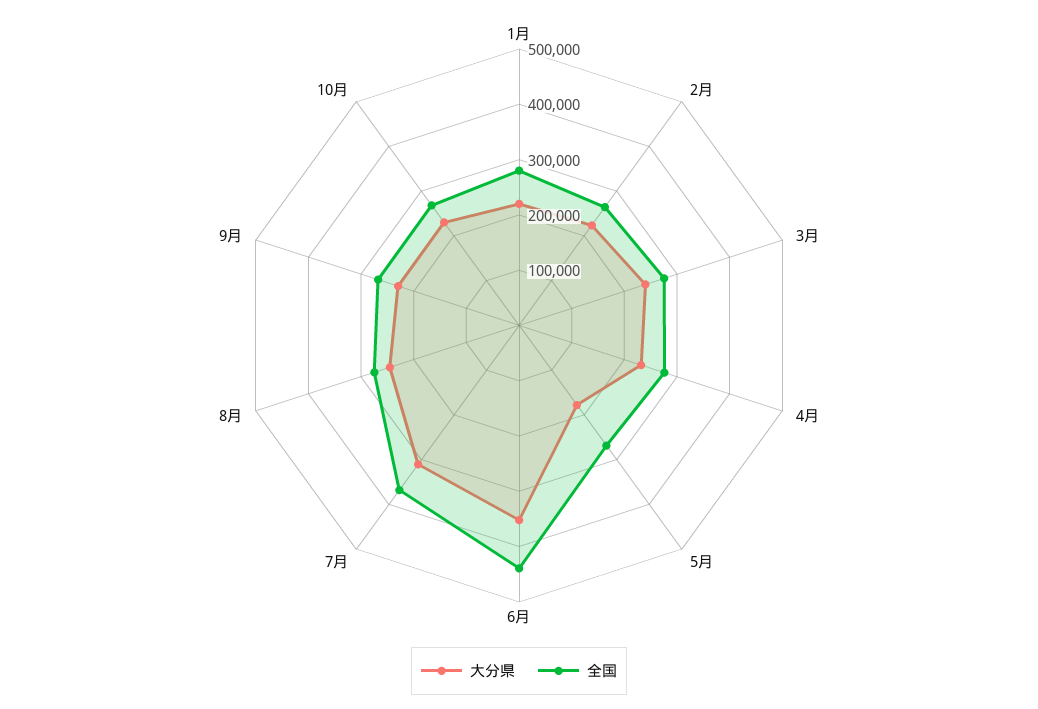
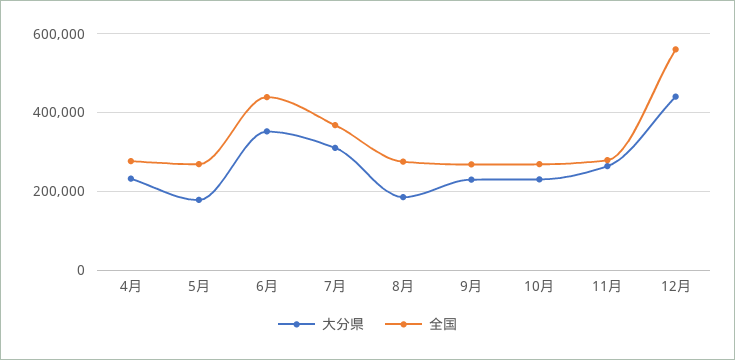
大分県, 1月: 220000 -> none
全国, 1月: 280000 -> none
大分県, 2月: 220000 -> none
全国, 2月: 260000 -> none
大分県, 3月: 240000 -> none
全国, 3月: 280000 -> none
大分県, 8月: 240000 -> 180000
大分県, 11月: none -> 260000
全国, 11月: none -> 280000
大分県, 12月: none -> 440000
全国, 12月: none -> 560000

